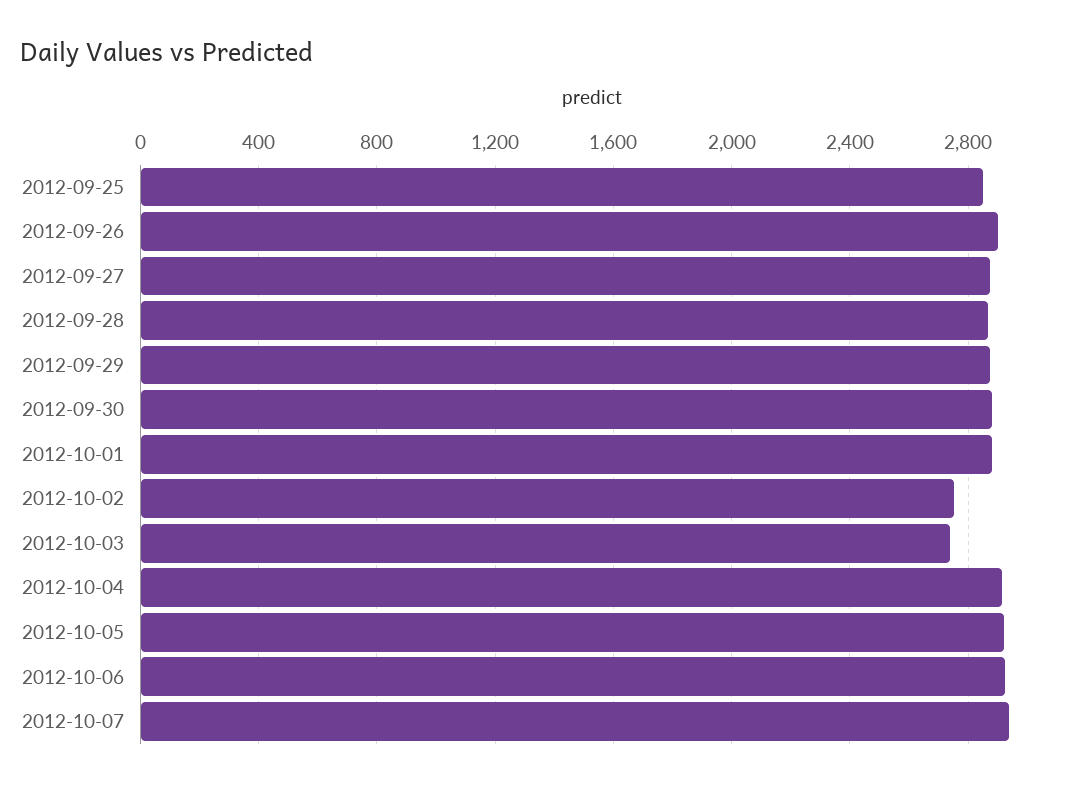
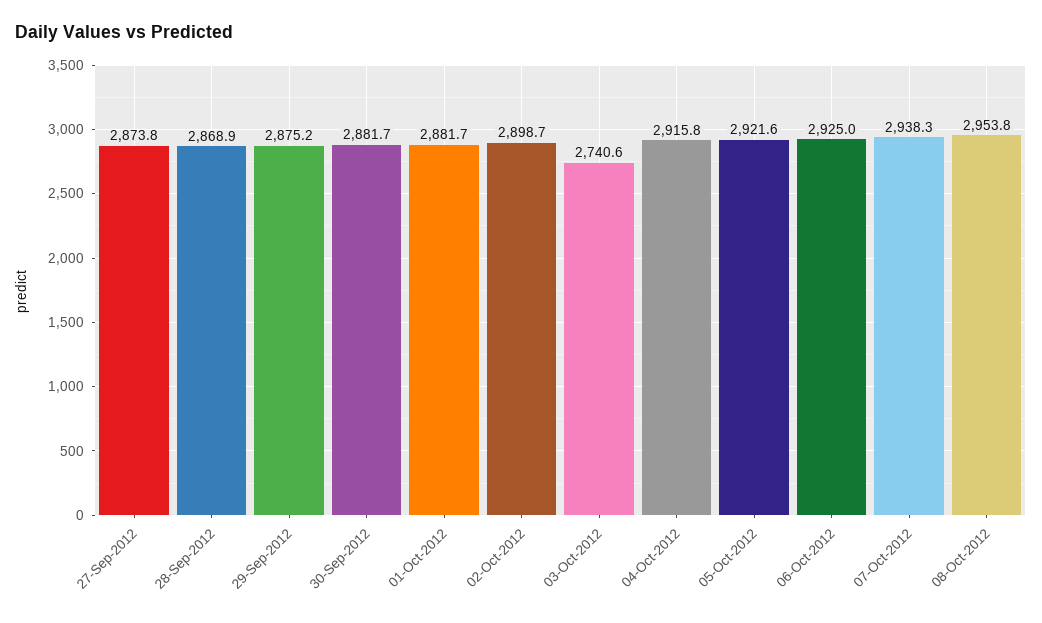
2012-09-25: 2850 -> none
2012-09-26: 2900 -> none
2012-10-02: 2750 -> 2898.7
08-Oct-2012: none -> 2953.8

